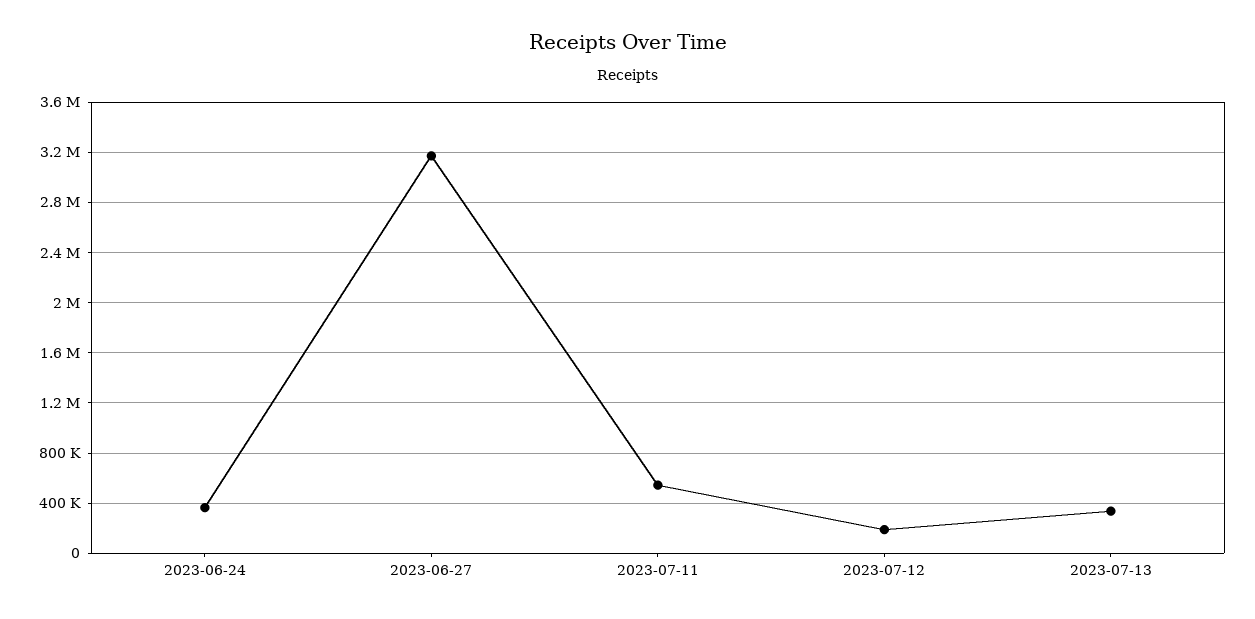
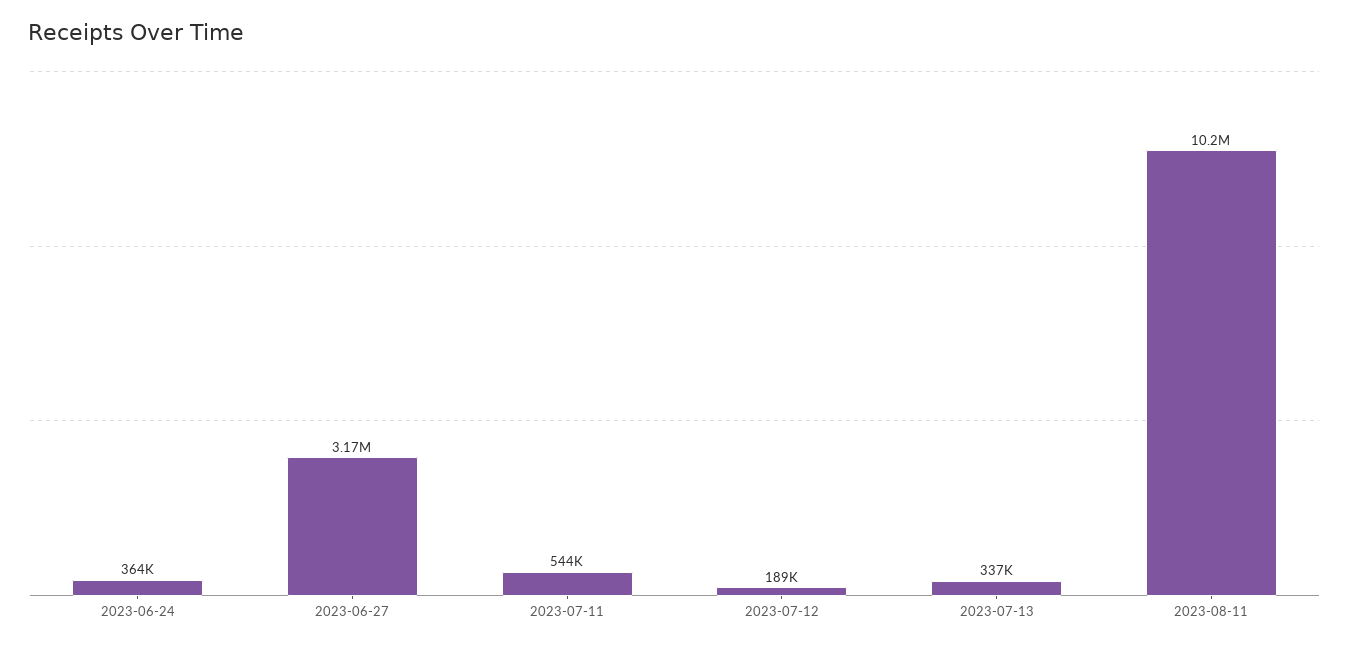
2023-08-11: none -> 10200000

